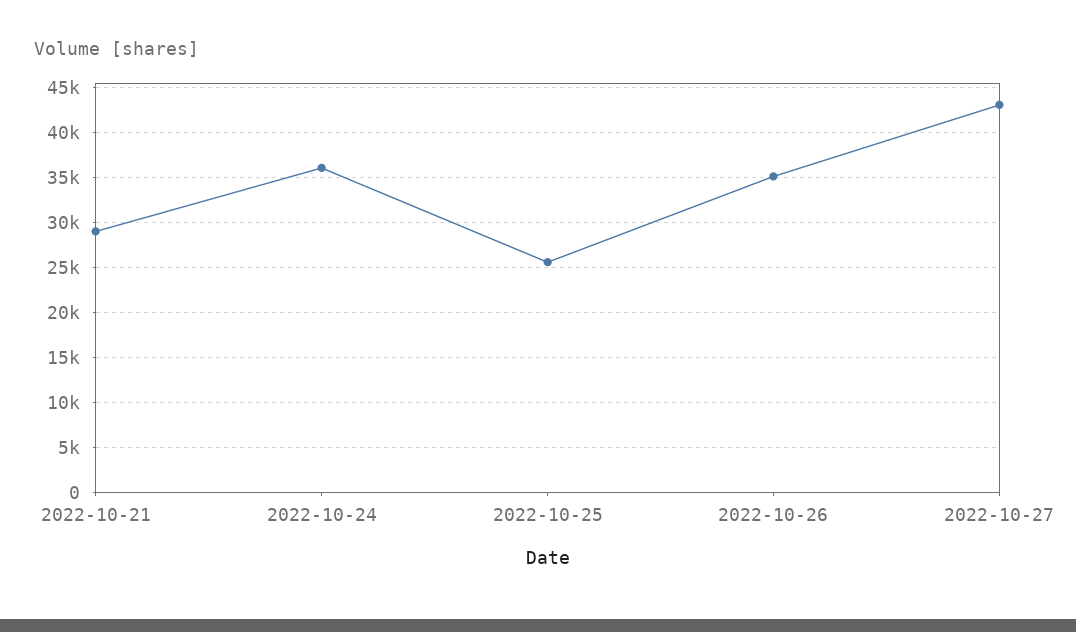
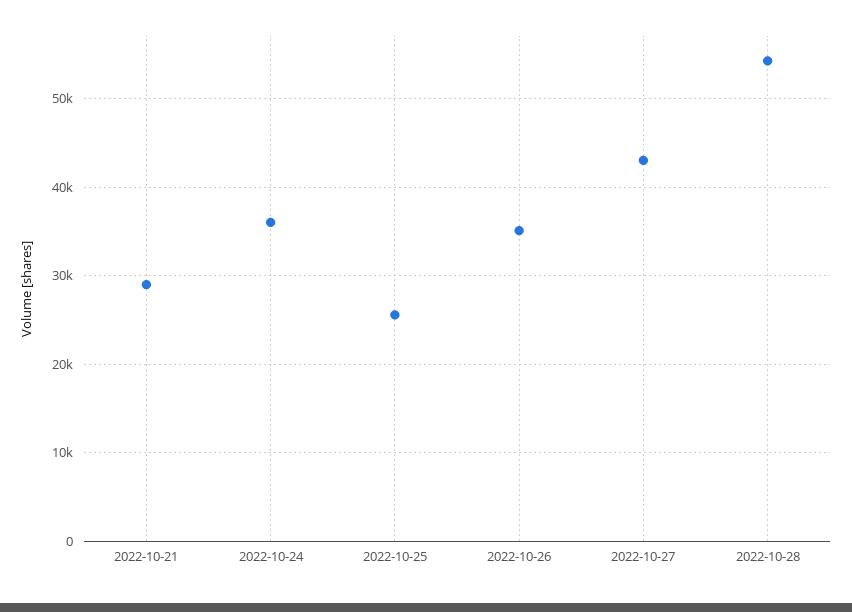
2022-10-28: none -> 54000

